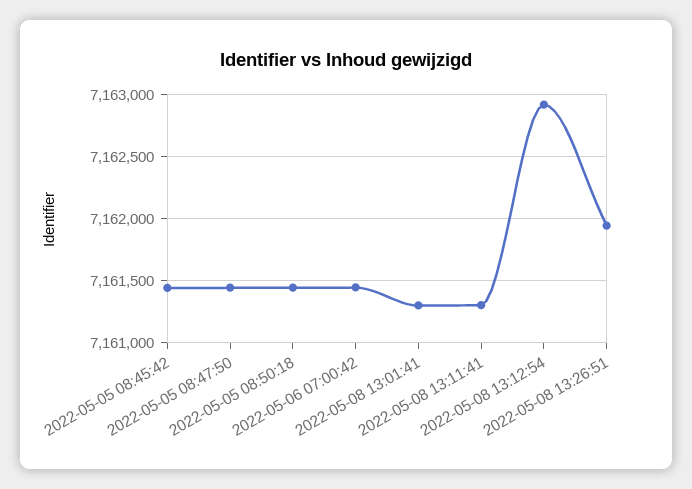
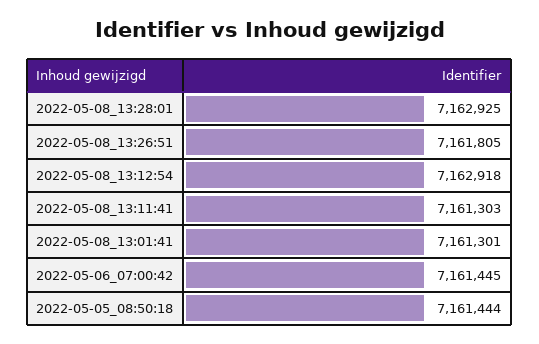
2022-05-05 08:45:42: 7161450 -> none
2022-05-05 08:47:50: 7161450 -> none
2022-05-08 13:26:51: 7161950 -> 7161805
2022-05-08_13:28:01: none -> 7162925

